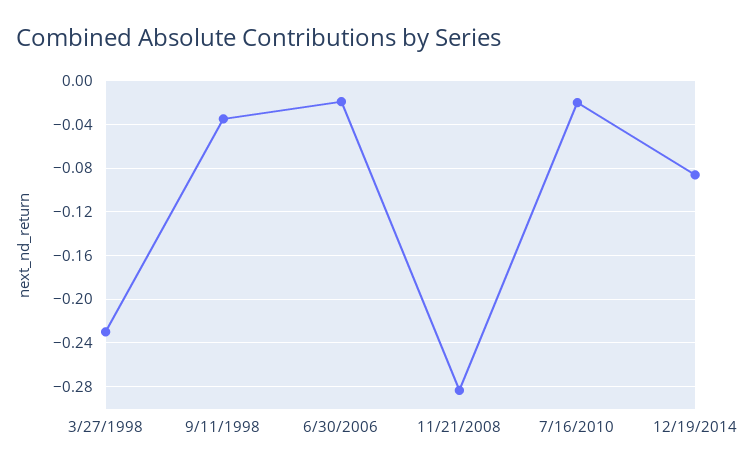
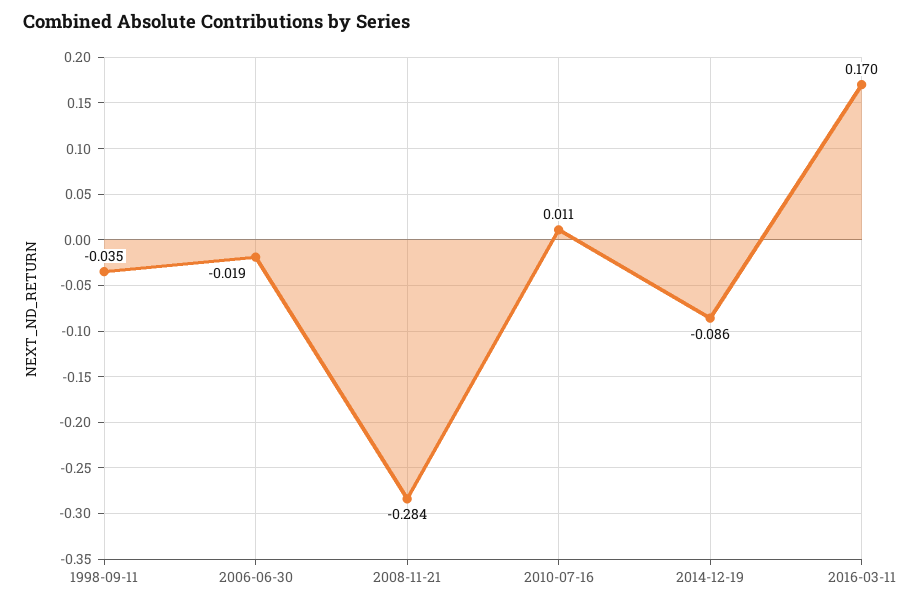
3/27/1998: -0.23 -> none
7/16/2010: -0.02 -> 0.011
2016-03-11: none -> 0.17

